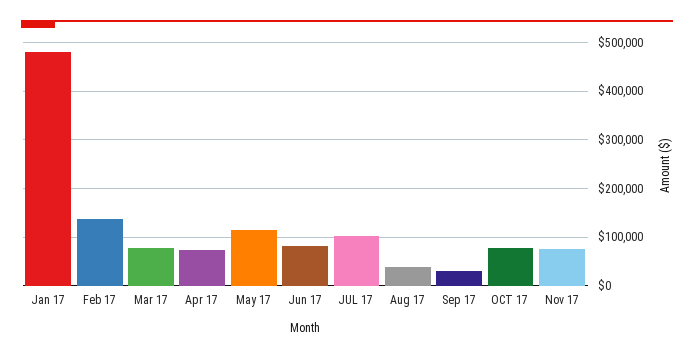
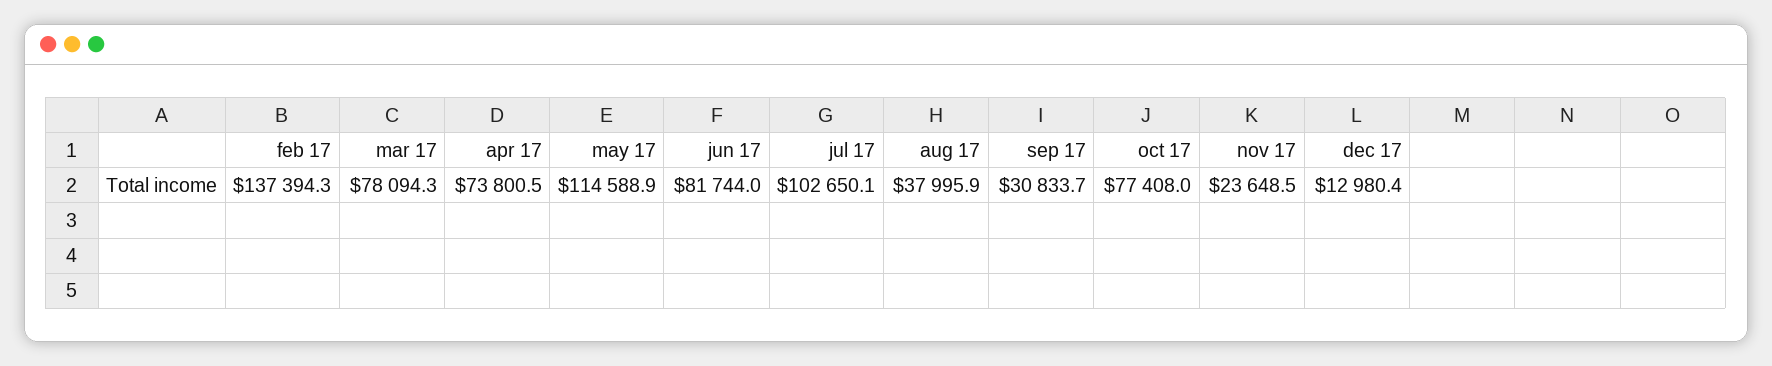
Jan 17: 480000 -> none
Nov 17: 80000 -> 23648.5
dec 17: none -> 12980.4

